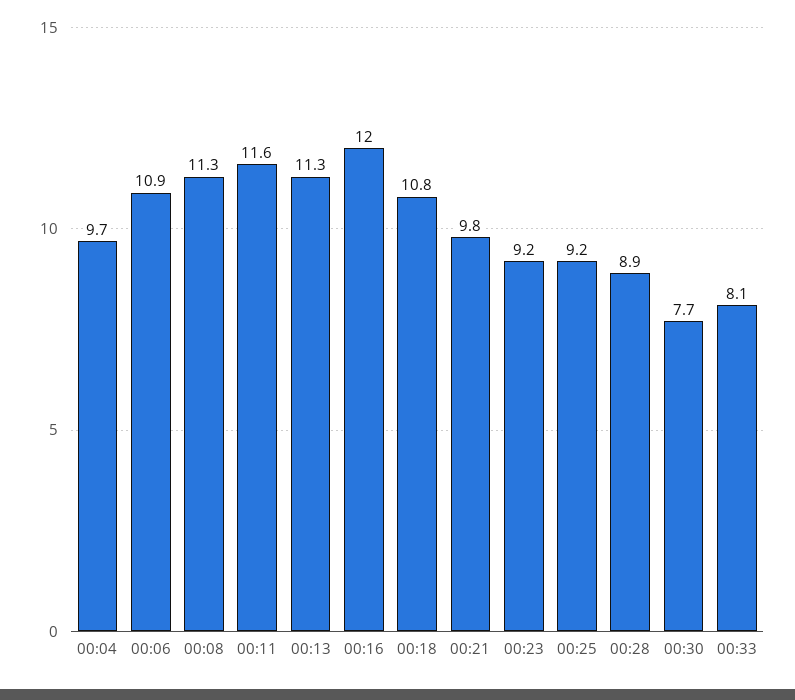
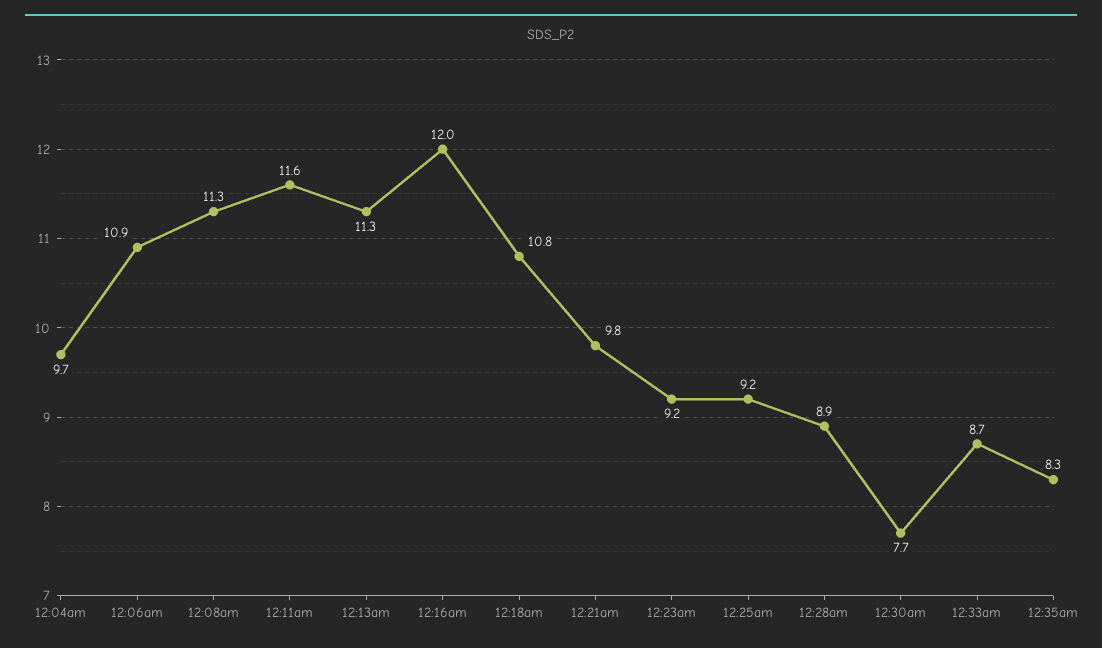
00:33: 8.1 -> 8.7
12:35am: none -> 8.3

